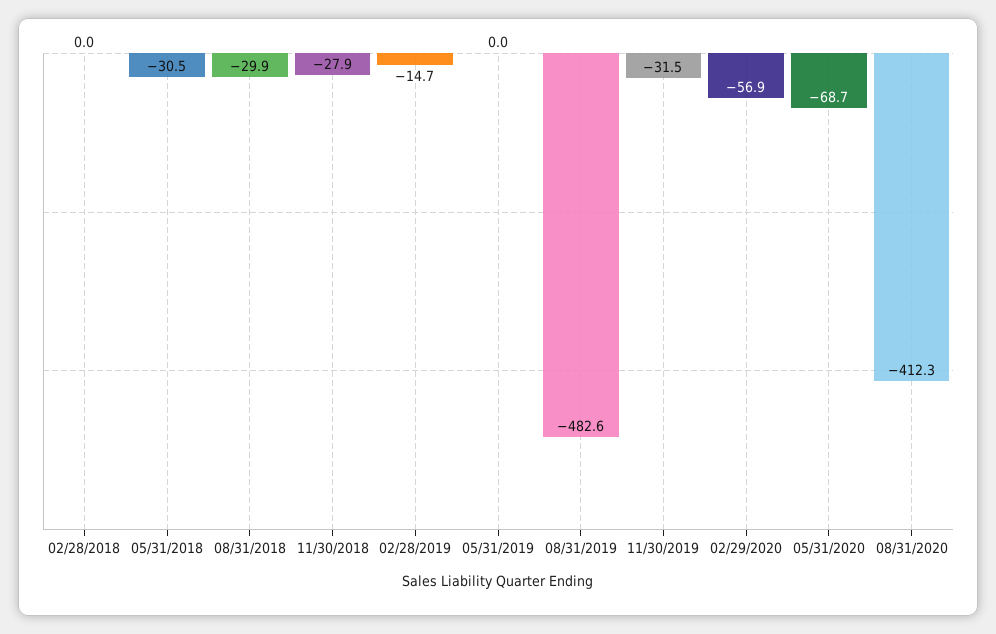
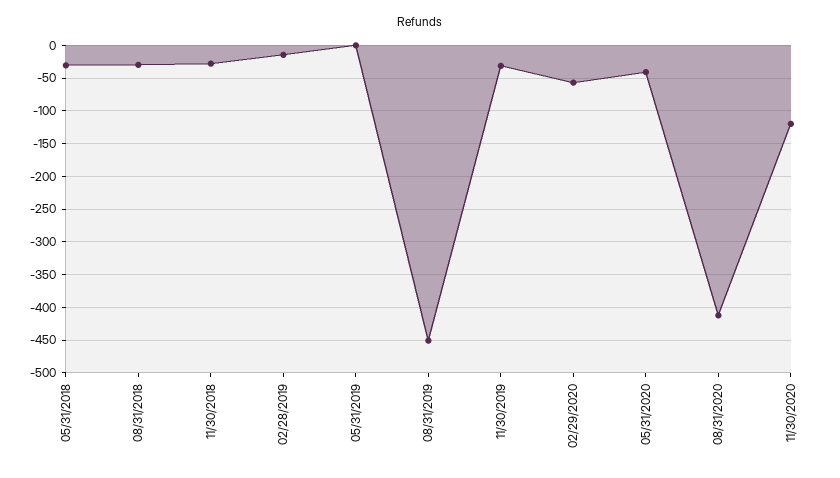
02/28/2018: 0 -> none
08/31/2019: -482.6 -> -450
05/31/2020: -68.7 -> -40
11/30/2020: none -> -120

